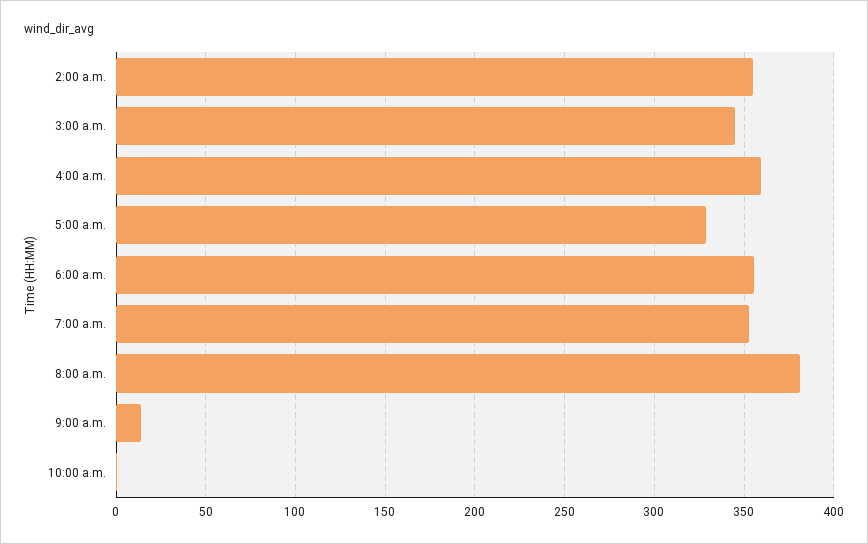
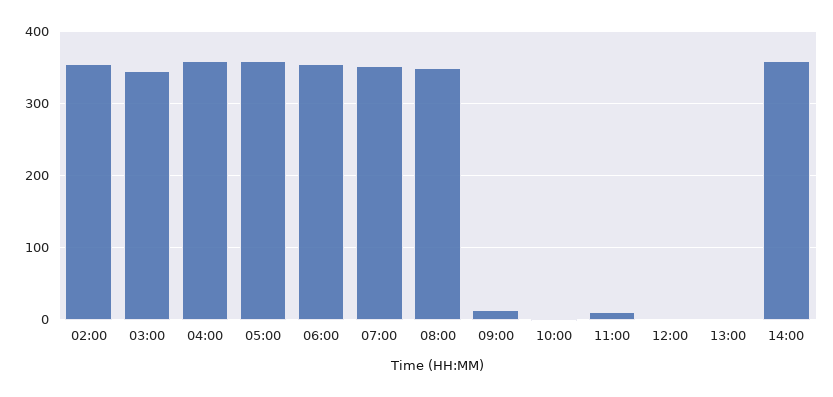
5:00 a.m.: 330 -> 360
8:00 a.m.: 380 -> 350
11:00: none -> 10
12:00: none -> 0
13:00: none -> 0
14:00: none -> 360

